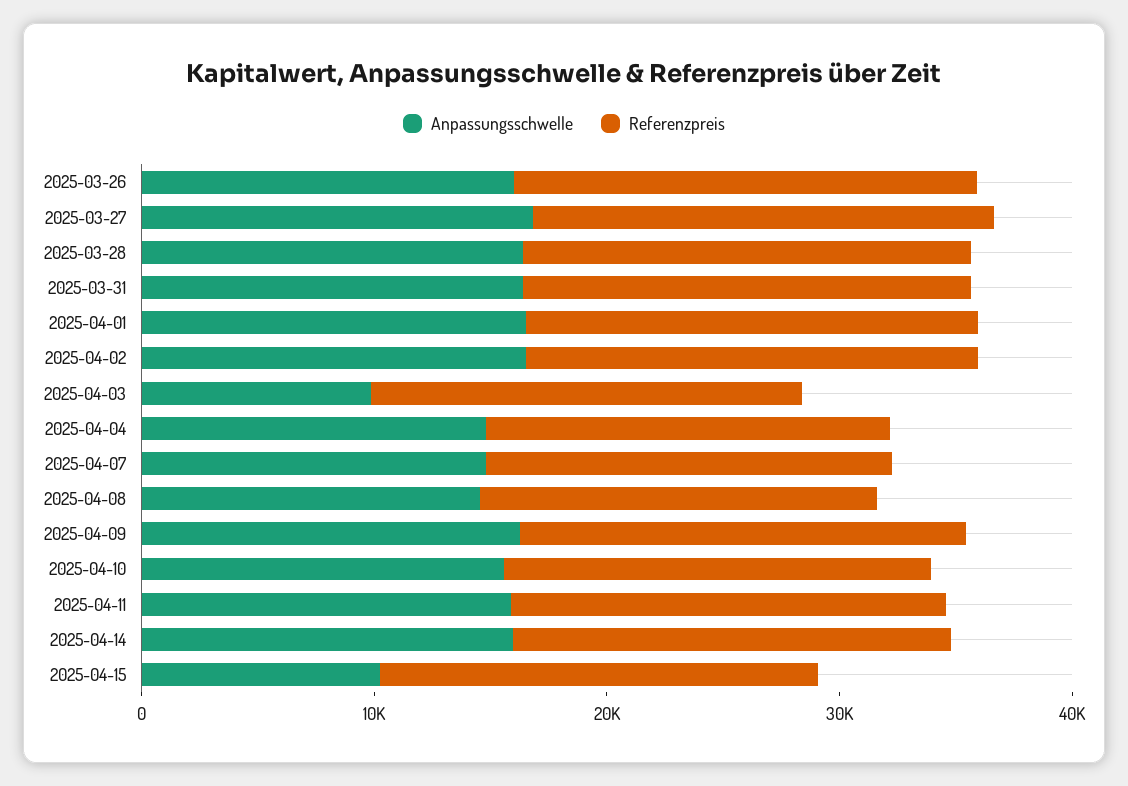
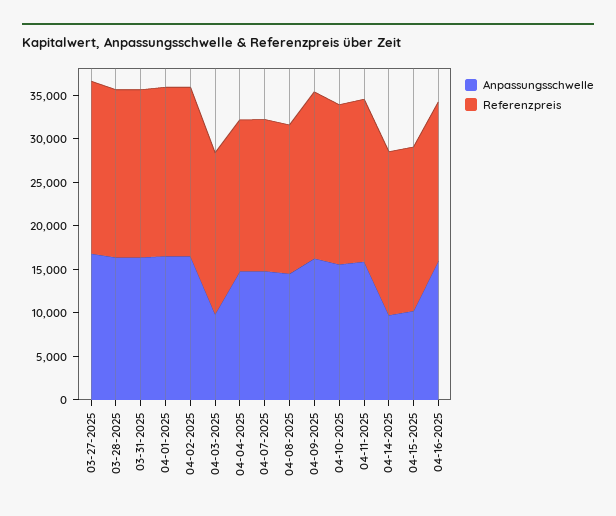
Anpassungsschwelle, 2025-03-26: 16000 -> none
Referenzpreis, 2025-03-26: 20000 -> none
Anpassungsschwelle, 2025-04-14: 16000 -> 10000
Anpassungsschwelle, 04-16-2025: none -> 16000
Referenzpreis, 04-16-2025: none -> 18000

